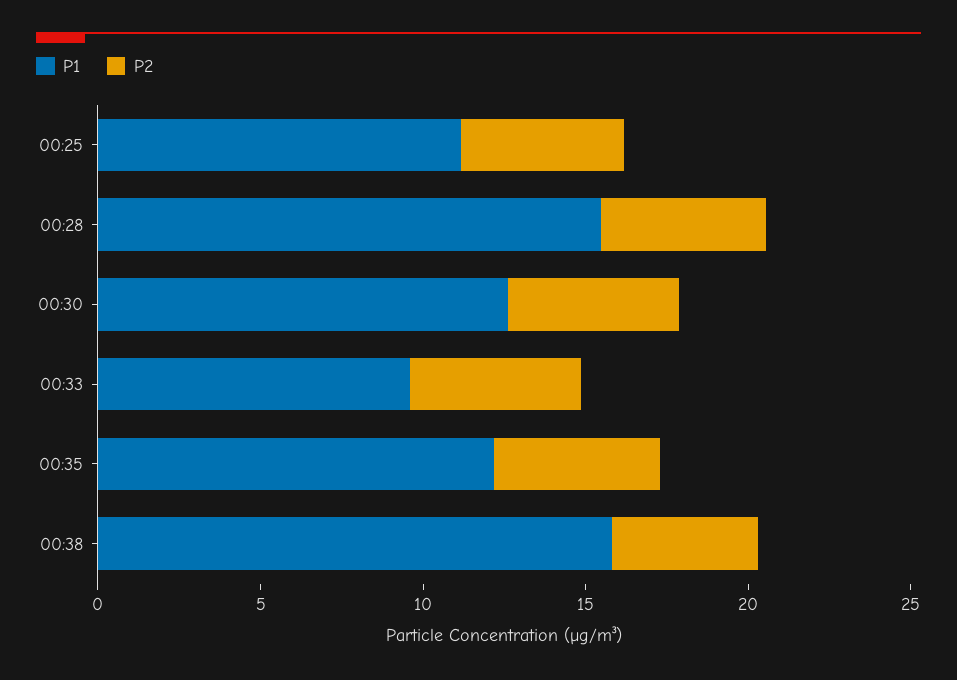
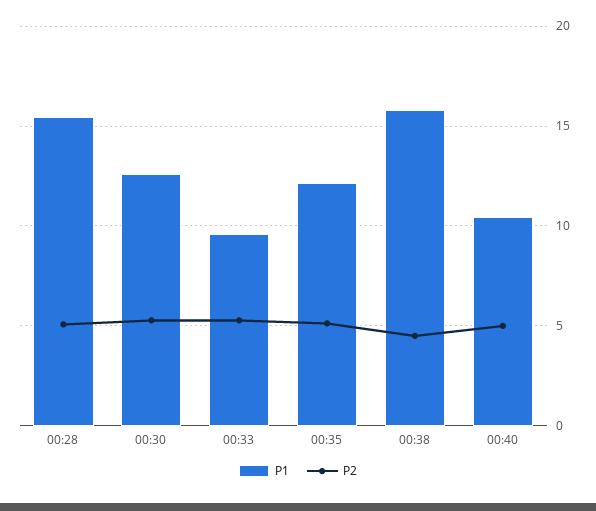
P1, 00:25: 11 -> none
P2, 00:25: 5 -> none
P1, 00:40: none -> 10.5
P2, 00:40: none -> 5

